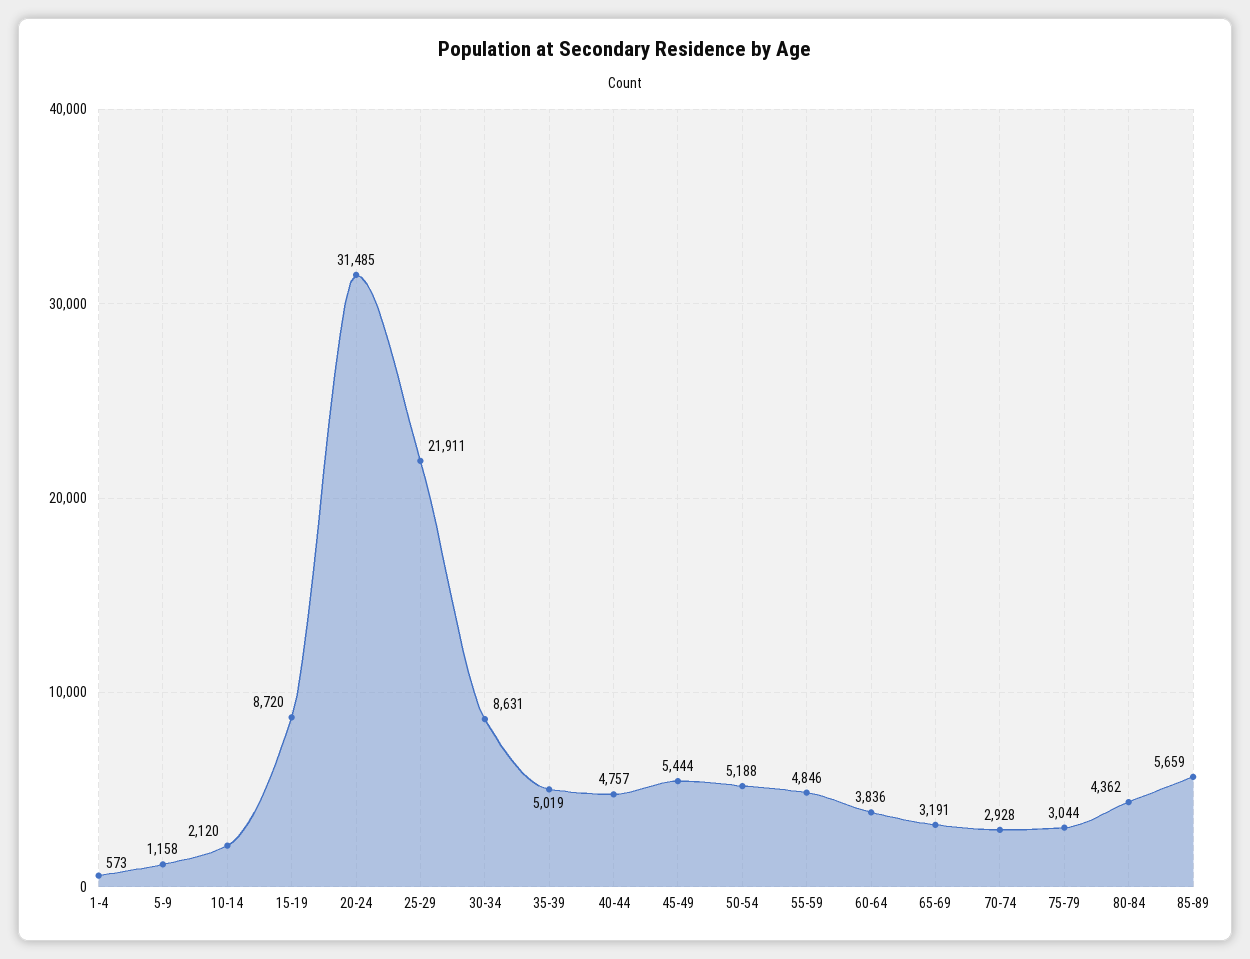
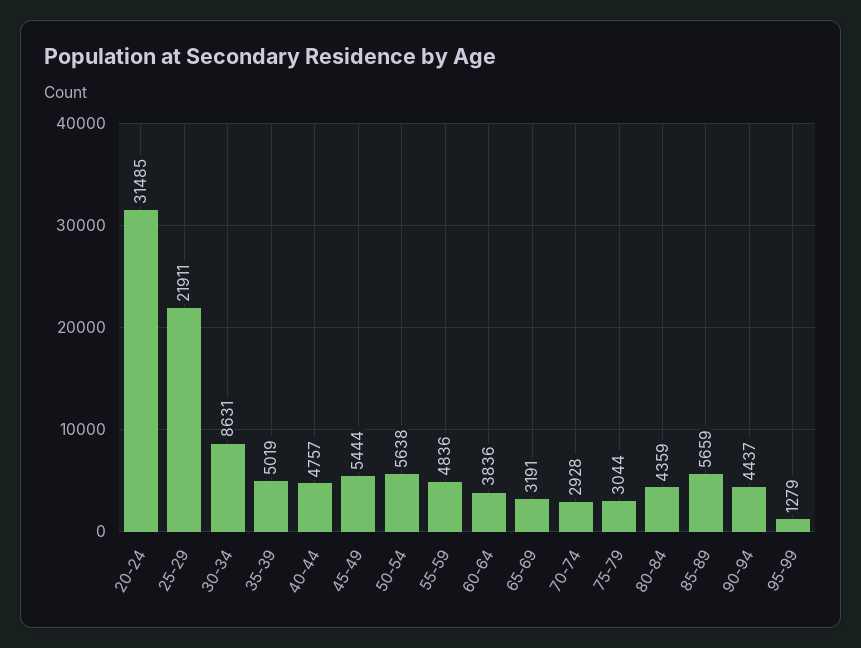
1-4: 573 -> none
5-9: 1158 -> none
10-14: 2120 -> none
15-19: 8720 -> none
50-54: 5188 -> 5638
55-59: 4846 -> 4836
80-84: 4362 -> 4359
90-94: none -> 4437
95-99: none -> 1279

